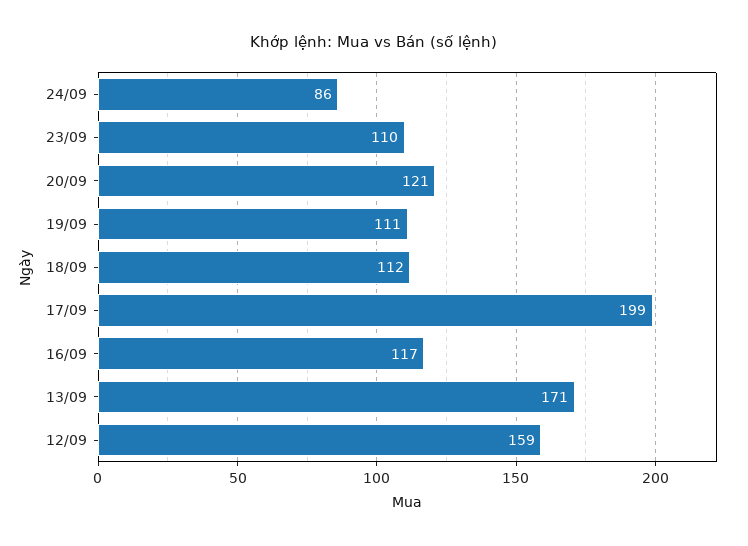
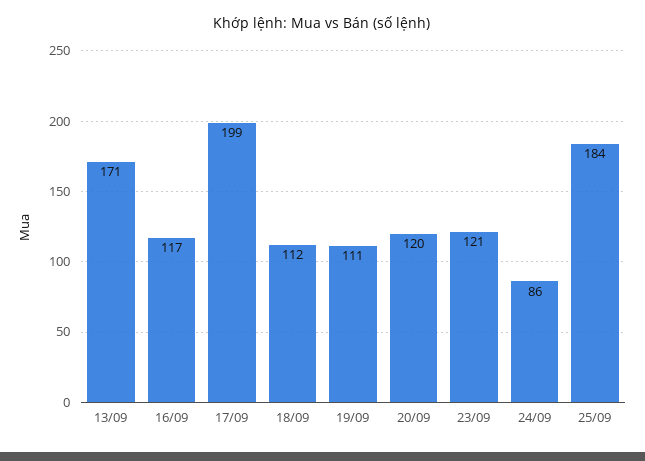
23/09: 110 -> 121
20/09: 121 -> 120
12/09: 159 -> none
25/09: none -> 184

